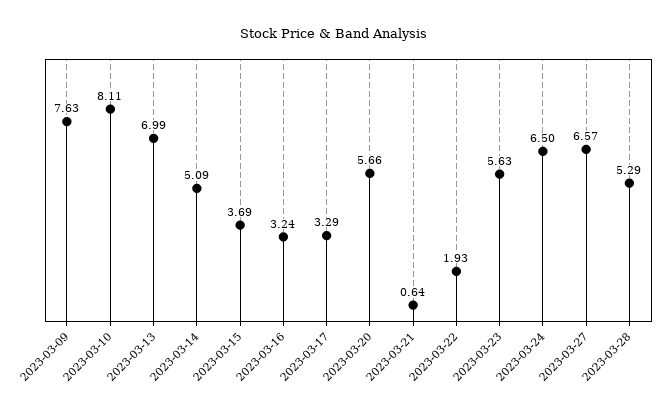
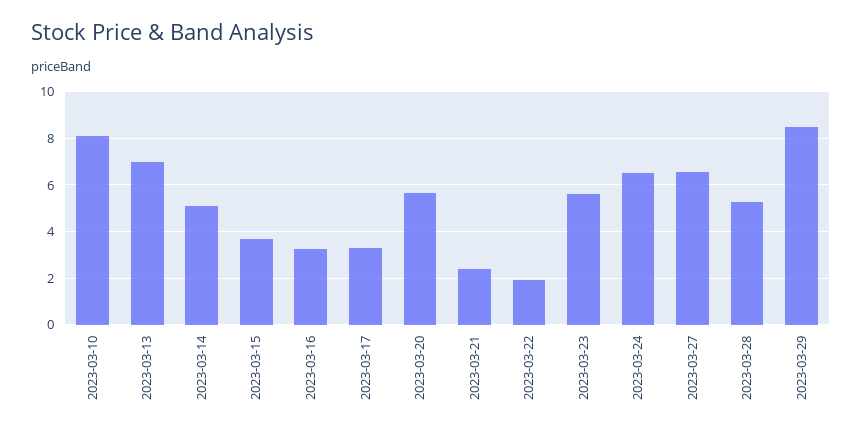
2023-03-09: 7.63 -> none
2023-03-21: 0.64 -> 2.5
2023-03-29: none -> 8.5

